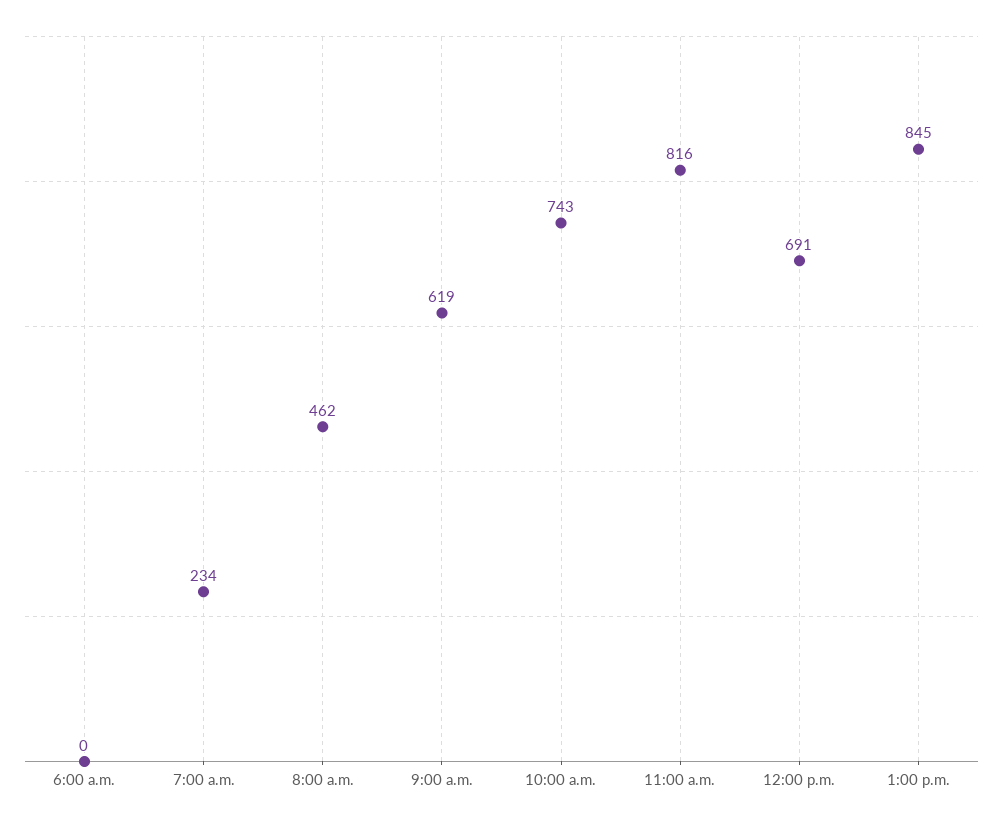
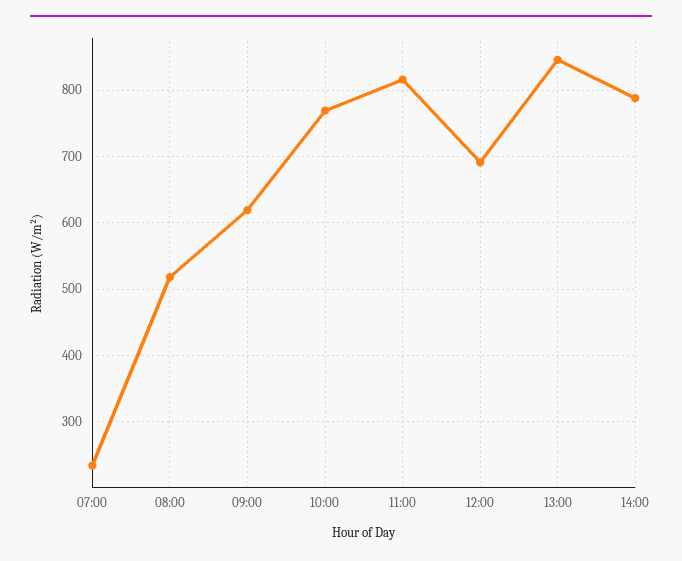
6:00 a.m.: 0 -> none
8:00 a.m.: 462 -> 520
10:00 a.m.: 743 -> 770
14:00: none -> 790

